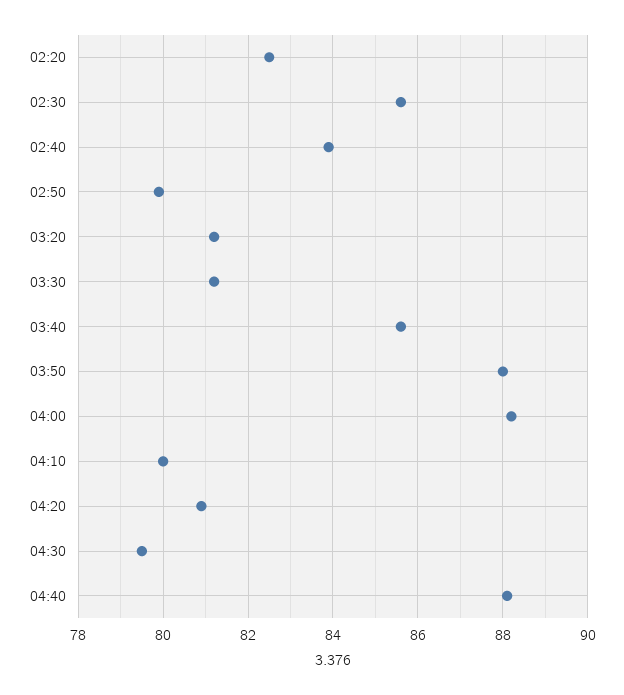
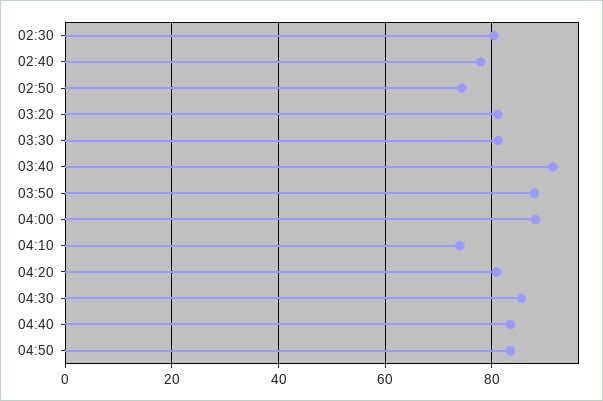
02:20: 82.5 -> none
02:30: 85.5 -> 80
02:40: 84 -> 78
02:50: 80 -> 74
03:40: 85.5 -> 92
04:10: 80 -> 74
04:30: 79.5 -> 86
04:40: 88 -> 84
04:50: none -> 84

